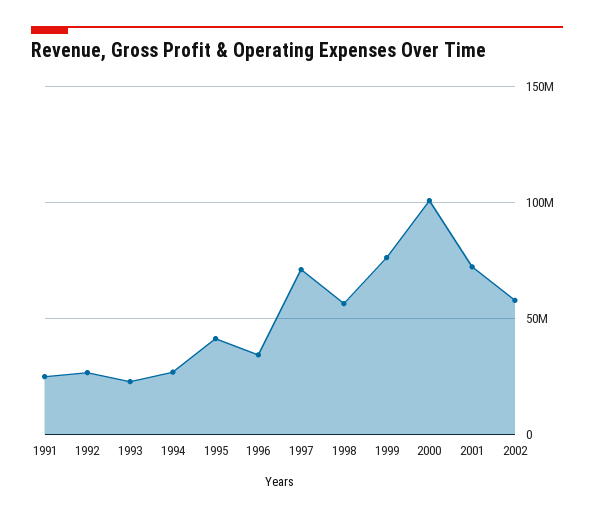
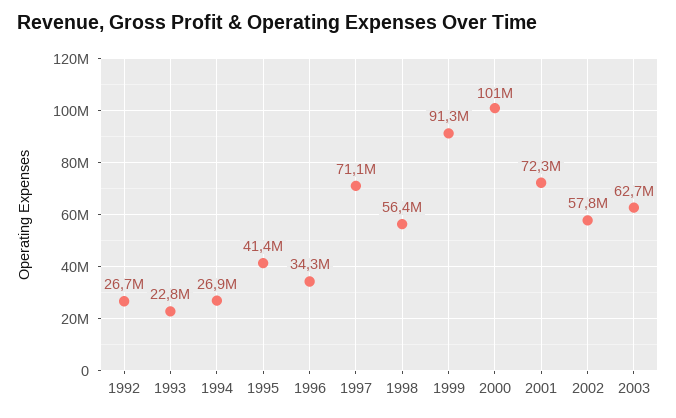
1991: 25000000 -> none
1999: 75000000 -> 91300000
2003: none -> 62700000

